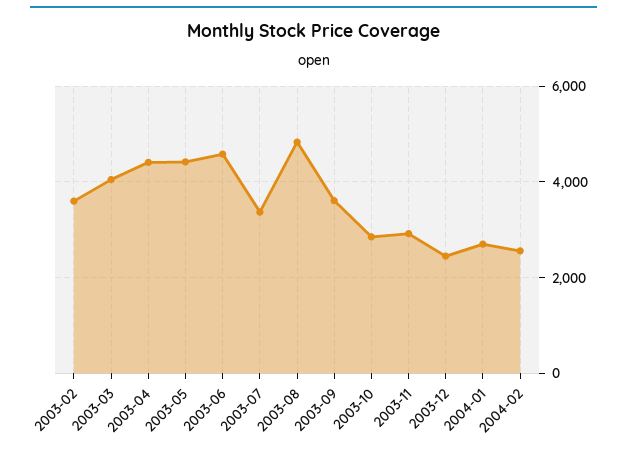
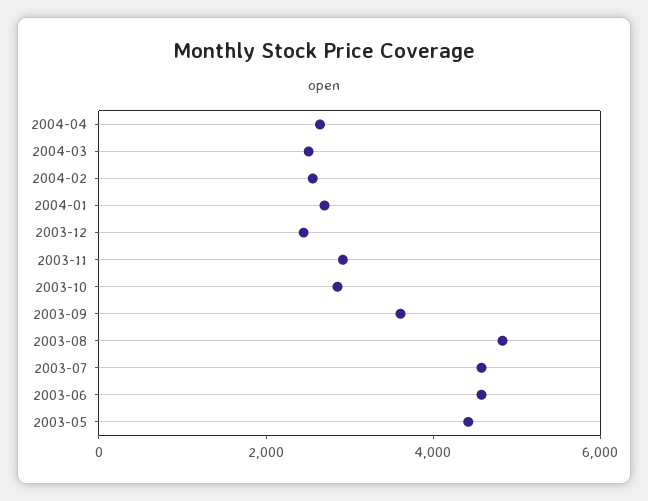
2003-02: 3600 -> none
2003-03: 4000 -> none
2003-04: 4400 -> none
2003-07: 3400 -> 4500
2004-04: none -> 2500
2004-03: none -> 2500

